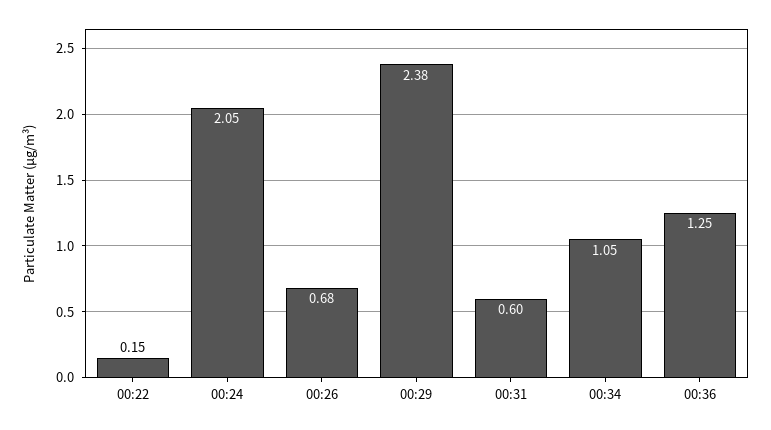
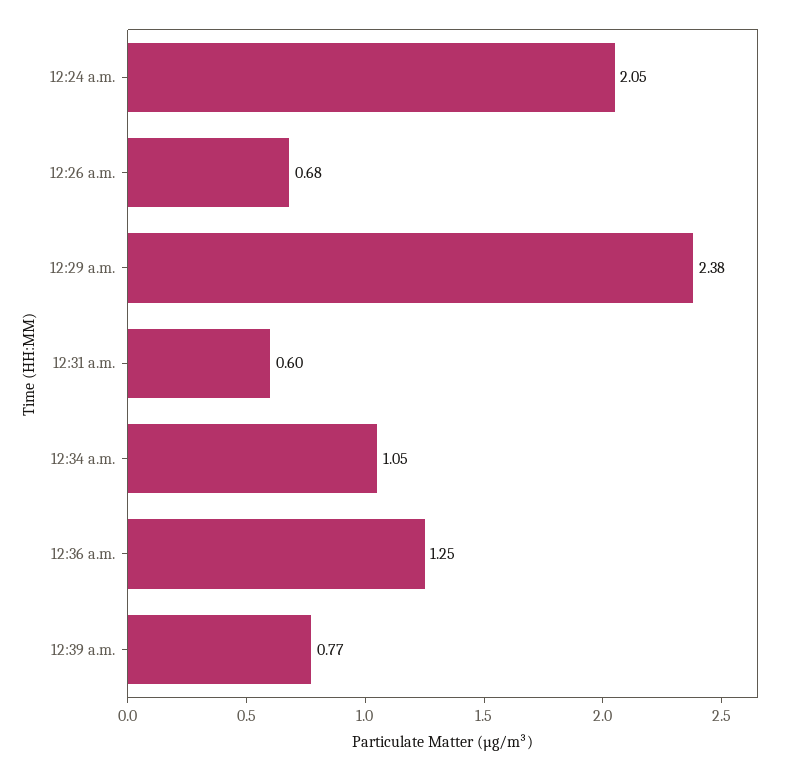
00:22: 0.15 -> none
12:39 a.m.: none -> 0.77

